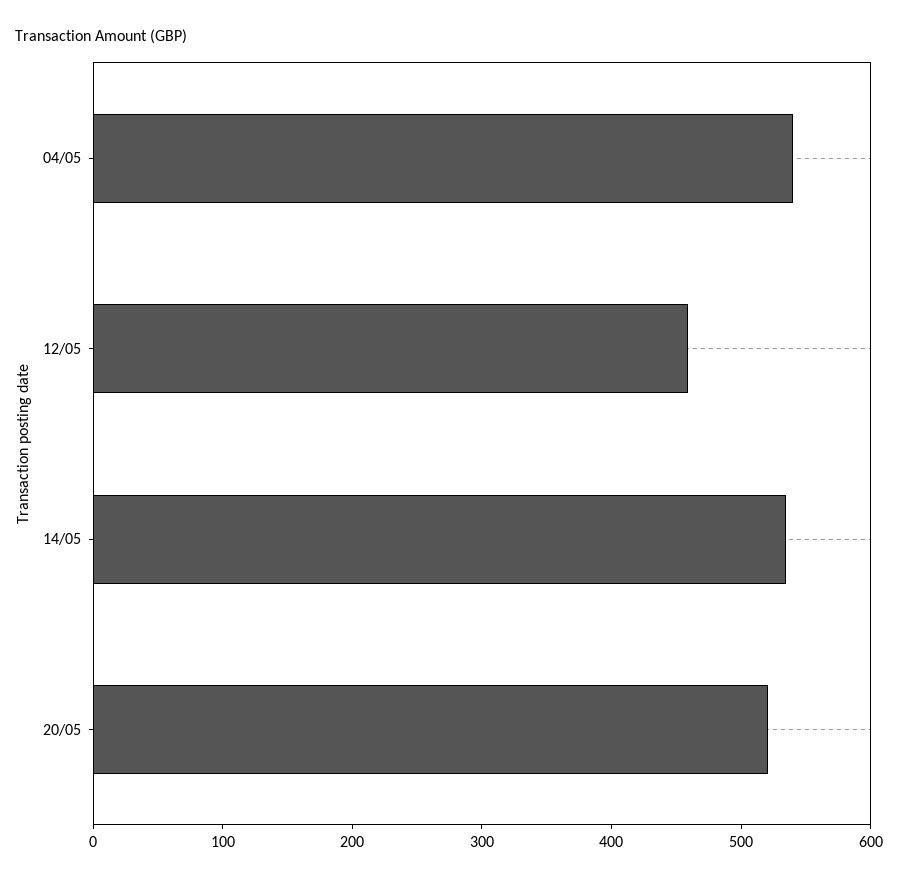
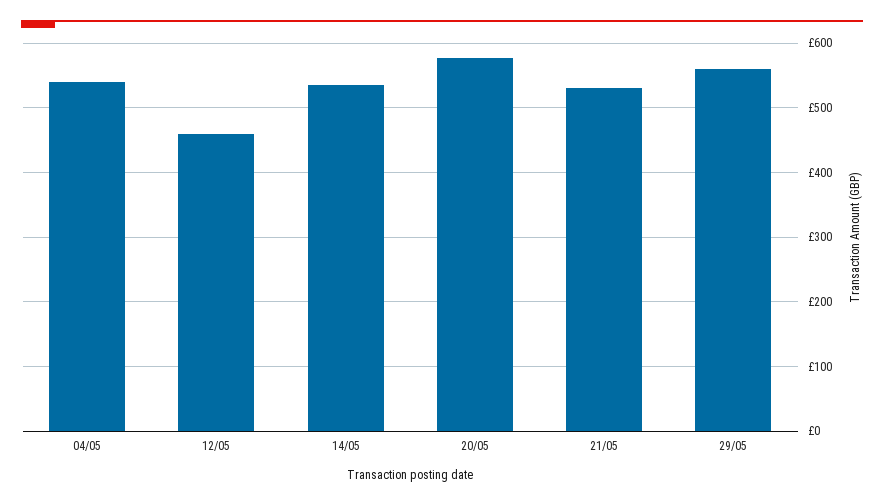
20/05: 520 -> 580
21/05: none -> 530
29/05: none -> 560

